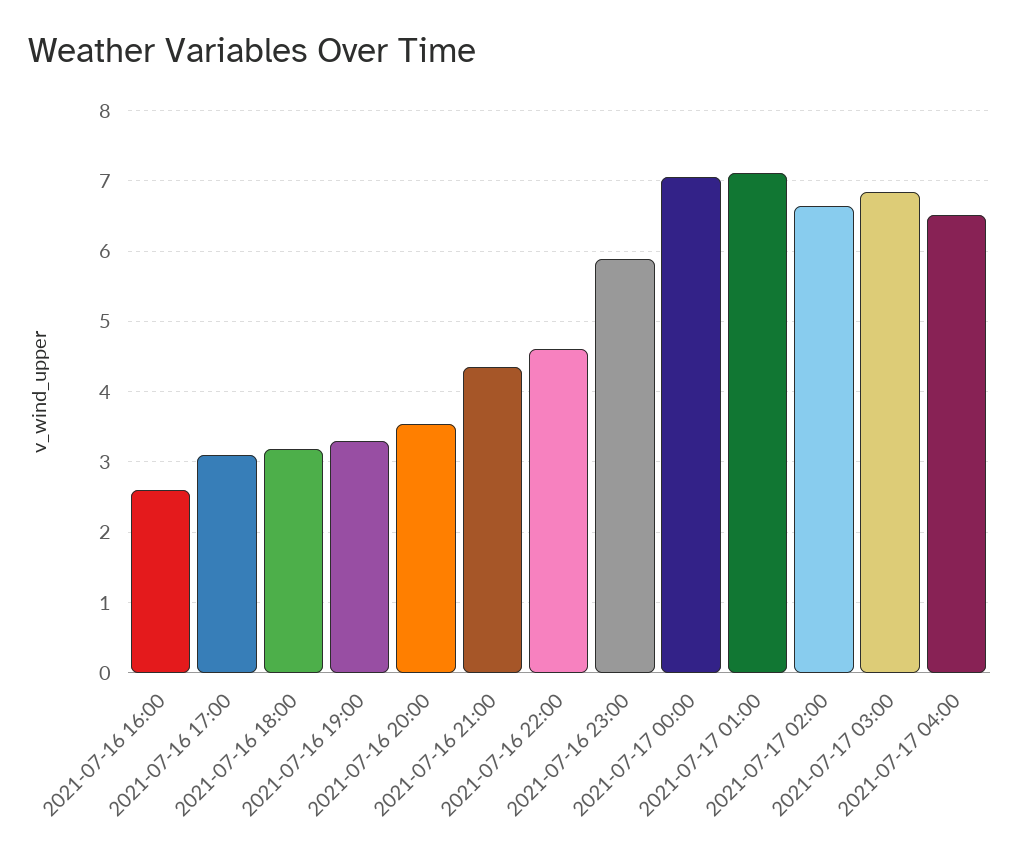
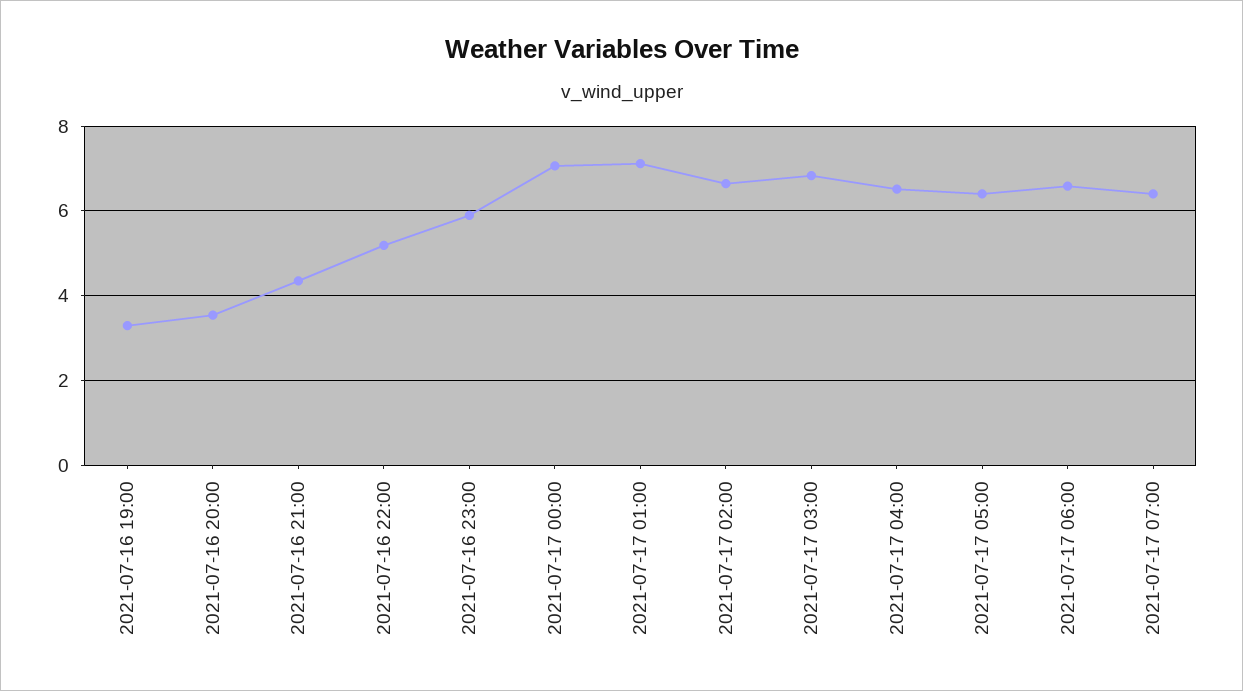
2021-07-16 16:00: 2.6 -> none
2021-07-16 17:00: 3.1 -> none
2021-07-16 18:00: 3.2 -> none
2021-07-16 22:00: 4.6 -> 5.2
2021-07-17 05:00: none -> 6.4
2021-07-17 06:00: none -> 6.6
2021-07-17 07:00: none -> 6.4

